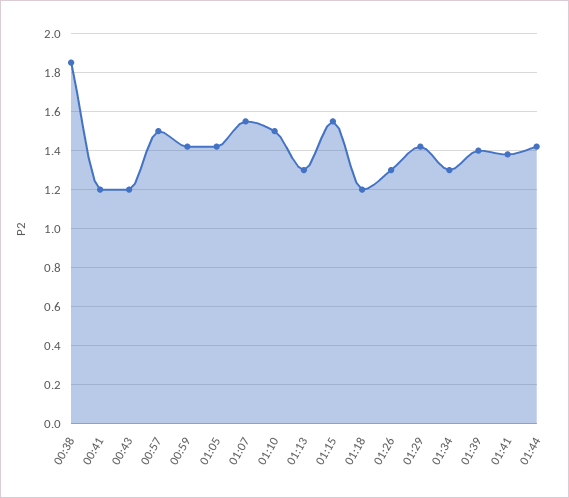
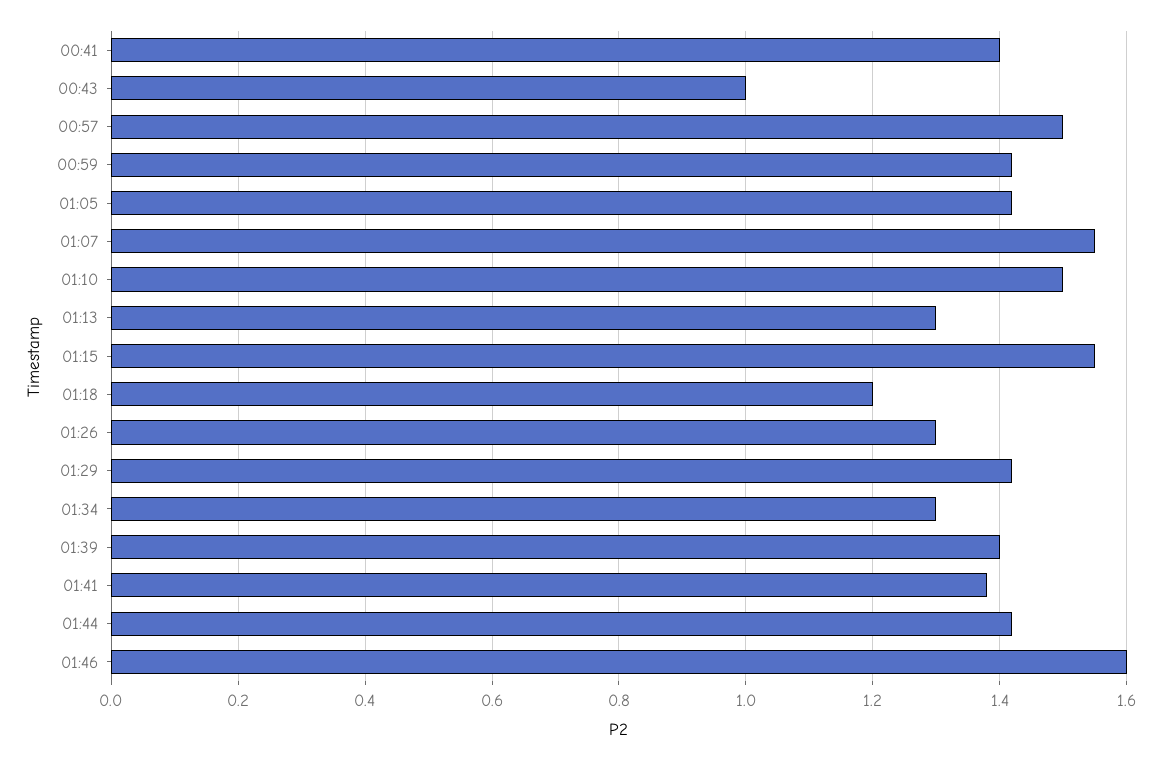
00:38: 1.85 -> none
00:41: 1.2 -> 1.4
00:43: 1.2 -> 1
01:46: none -> 1.6

